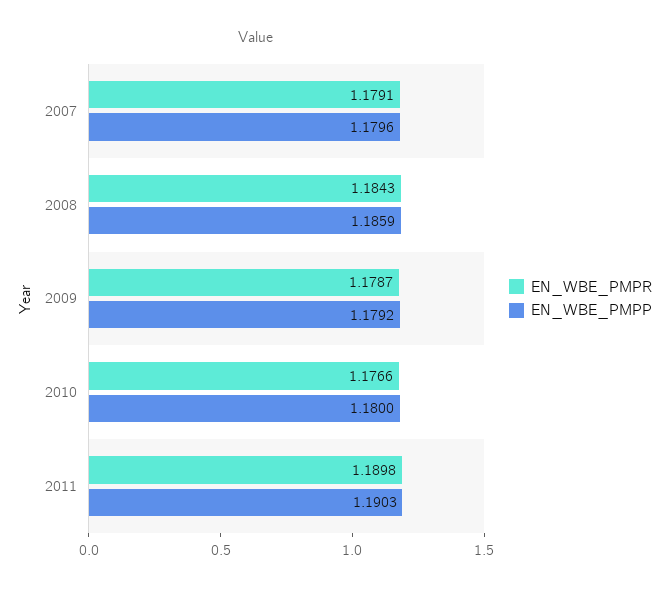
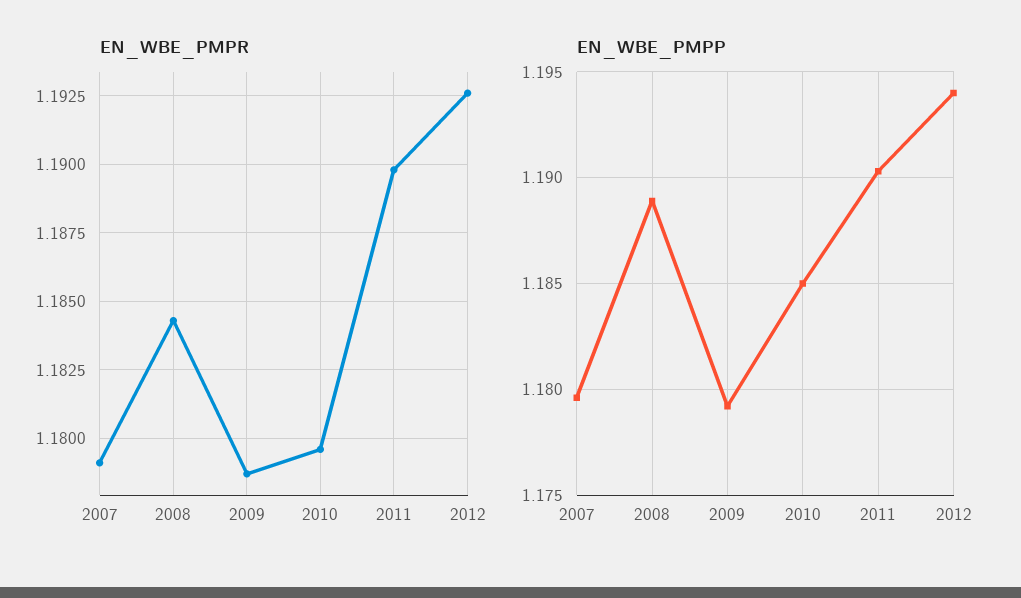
EN_WBE_PMPP, 2008: 1.1859 -> 1.189
EN_WBE_PMPR, 2010: 1.1766 -> 1.1795
EN_WBE_PMPP, 2010: 1.18 -> 1.185
EN_WBE_PMPR, 2012: none -> 1.1925
EN_WBE_PMPP, 2012: none -> 1.194

